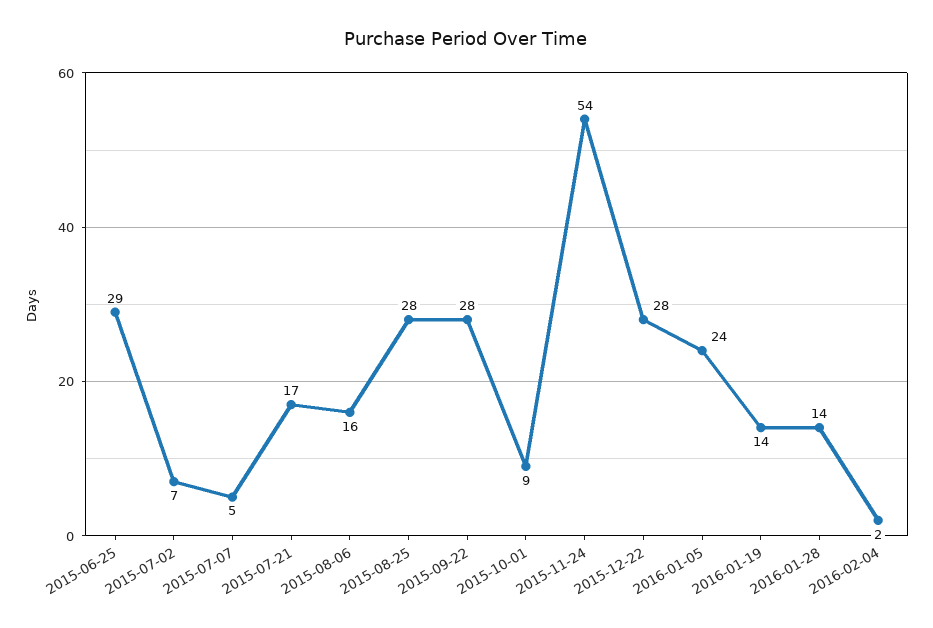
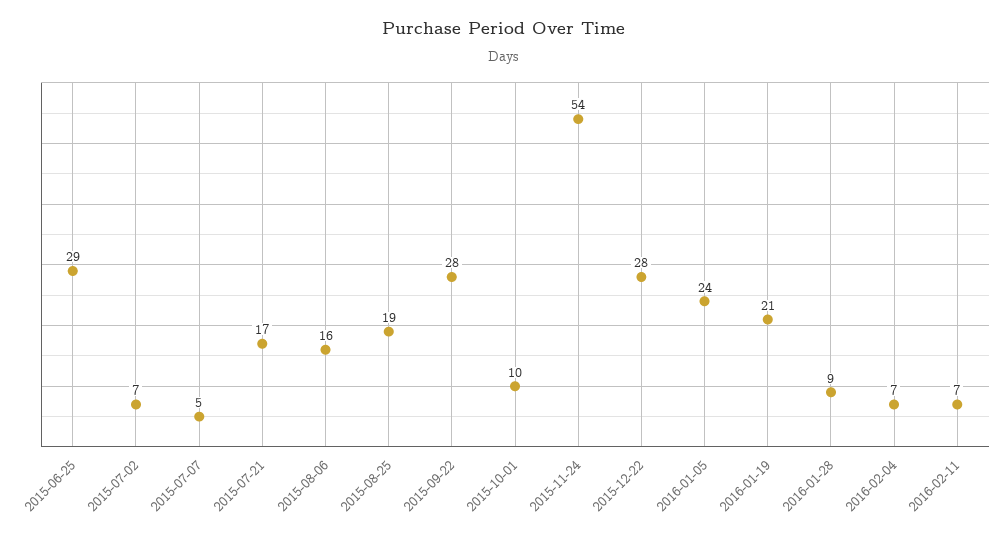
2015-08-25: 28 -> 19
2015-10-01: 9 -> 10
2016-01-19: 14 -> 21
2016-01-28: 14 -> 9
2016-02-04: 2 -> 7
2016-02-11: none -> 7

